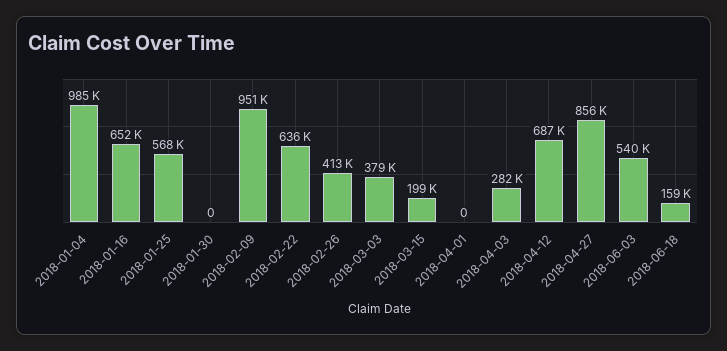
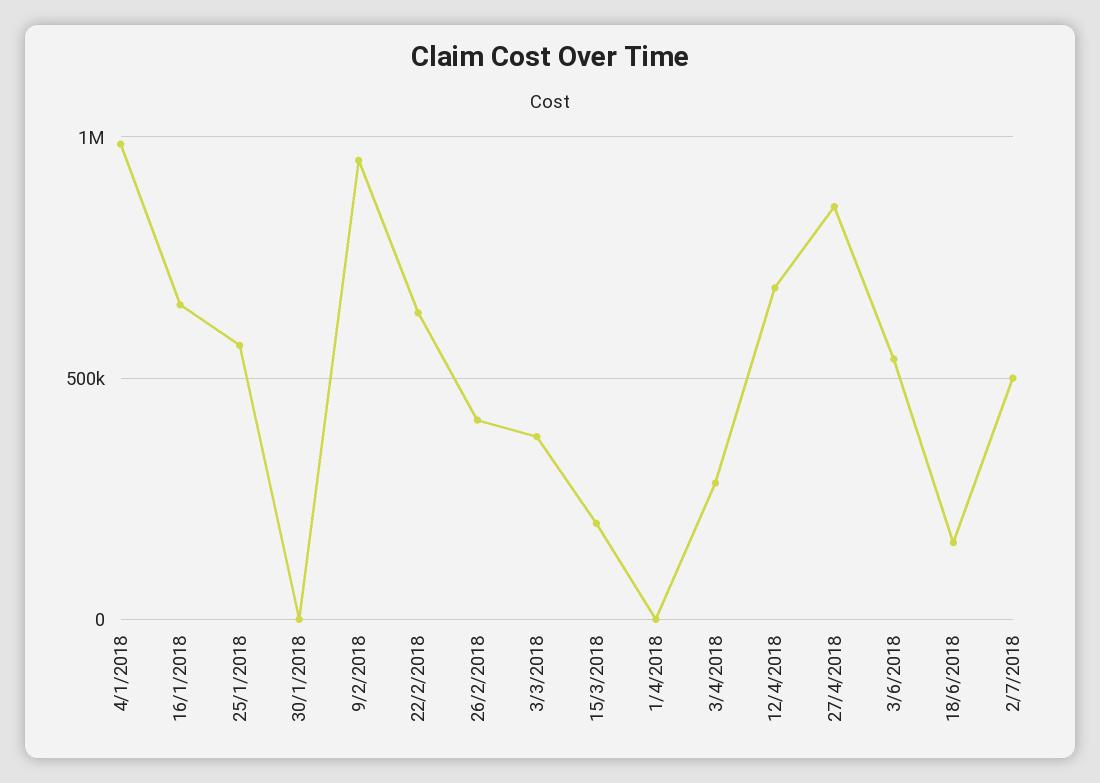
2/7/2018: none -> 500000

